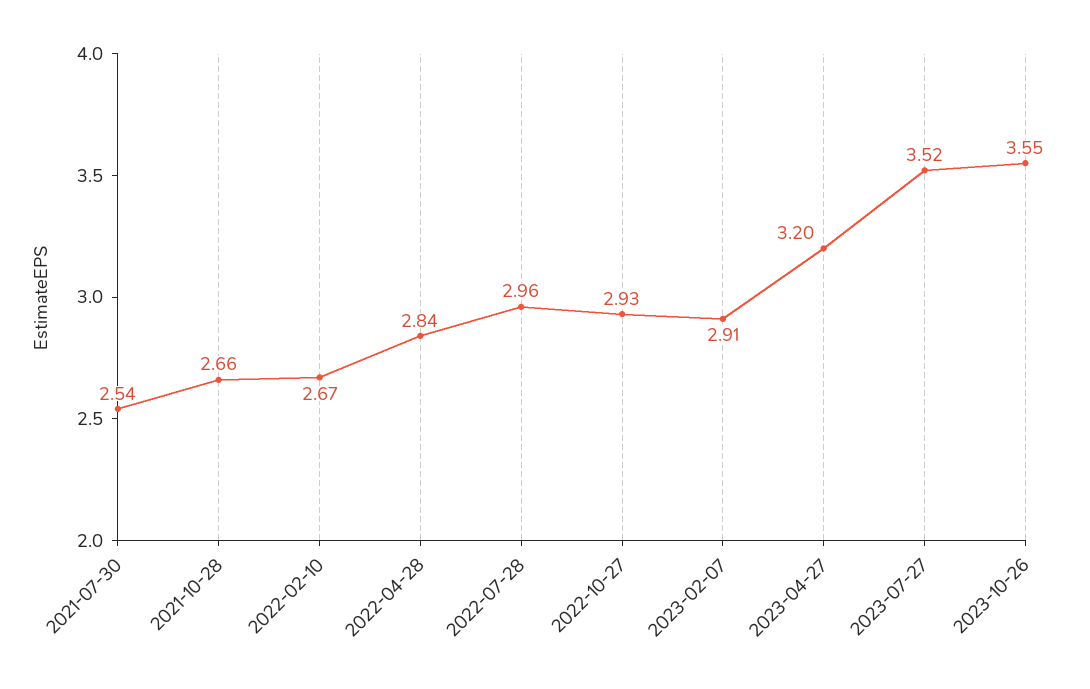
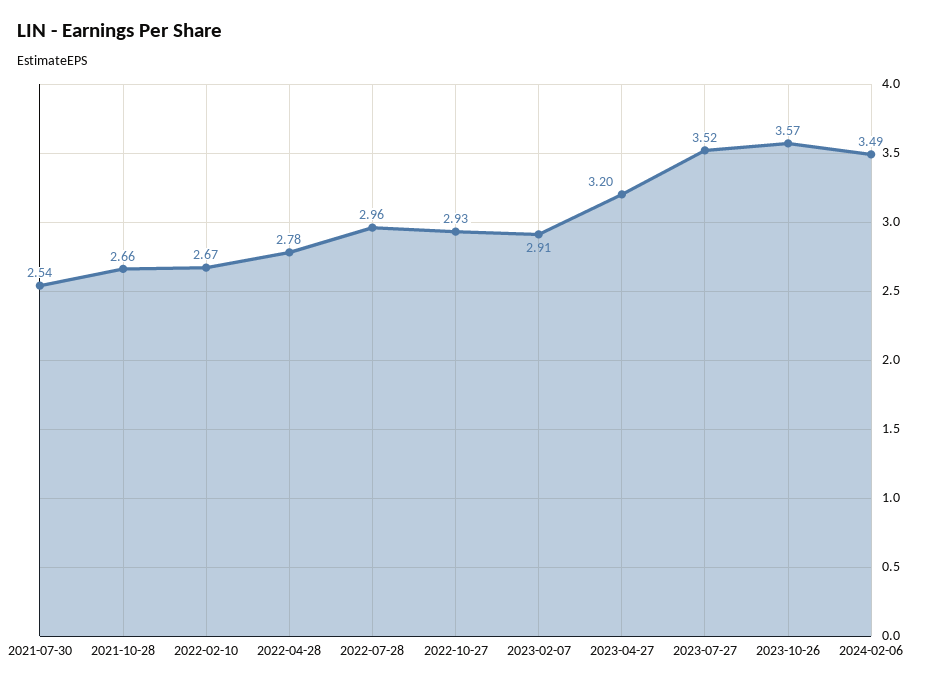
2022-04-28: 2.84 -> 2.78
2023-10-26: 3.55 -> 3.57
2024-02-06: none -> 3.49

